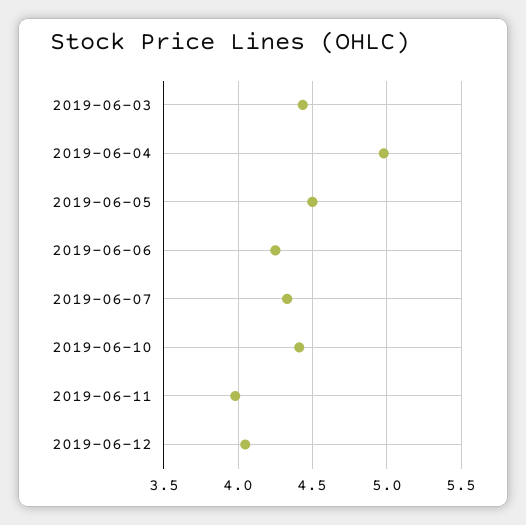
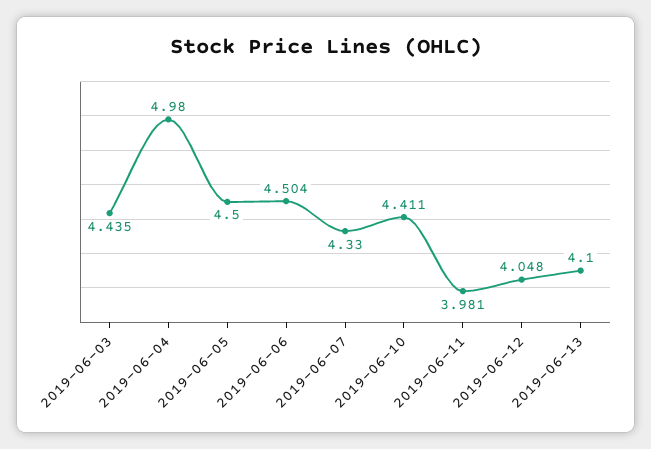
2019-06-06: 4.25 -> 4.504
2019-06-13: none -> 4.1

